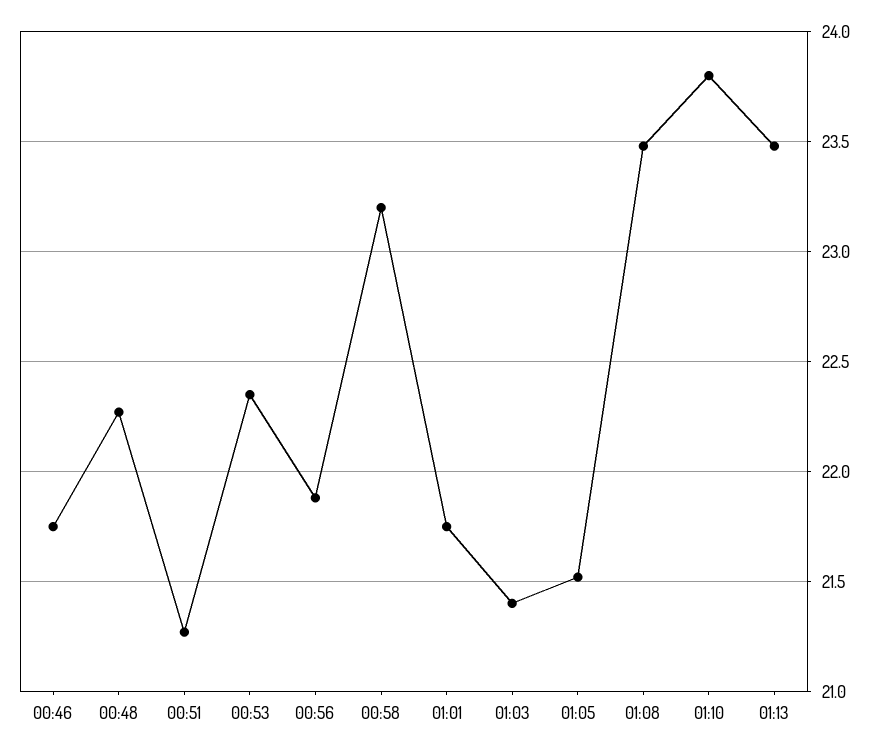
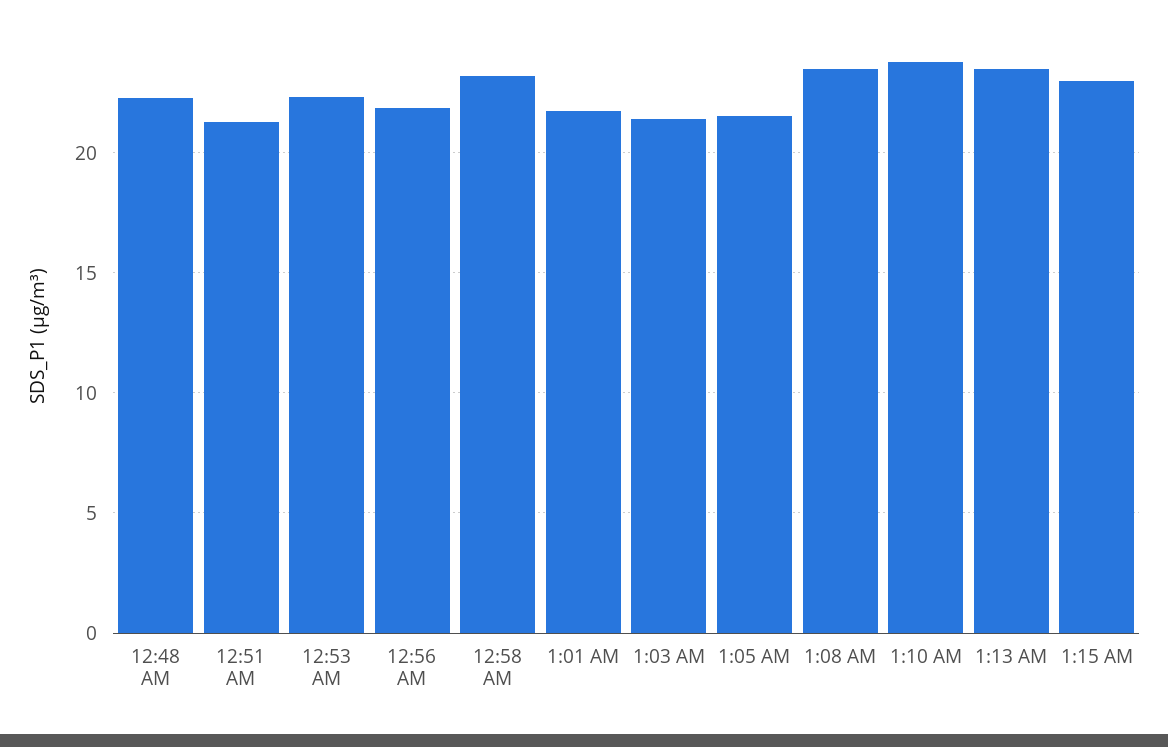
00:46: 21.75 -> none
1:15 AM: none -> 23

